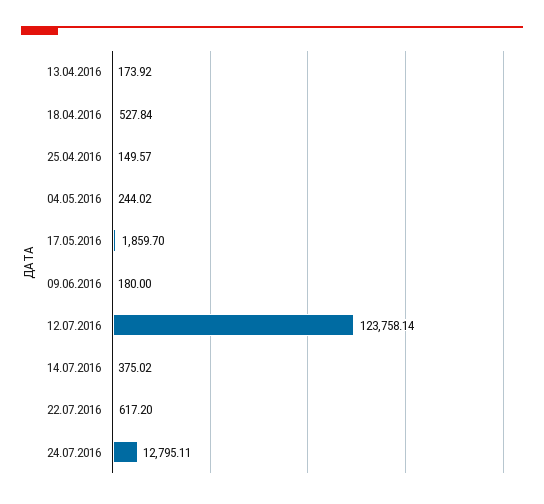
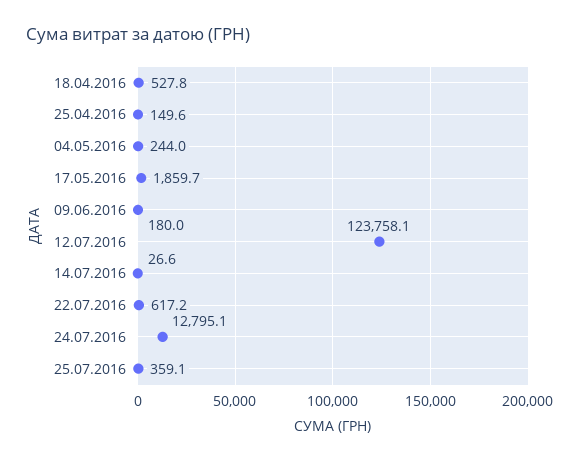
13.04.2016: 173.92 -> none
14.07.2016: 375.02 -> 26.6
25.07.2016: none -> 359.1

